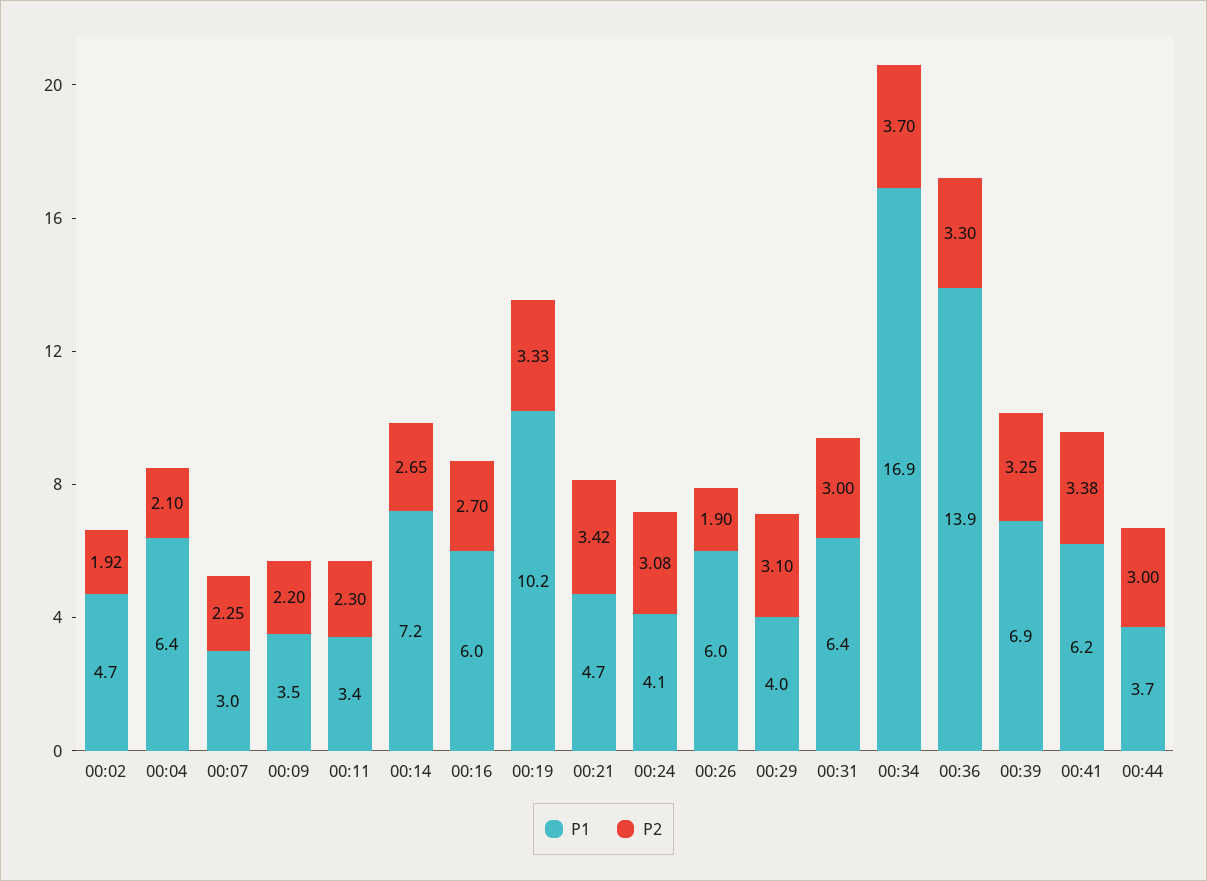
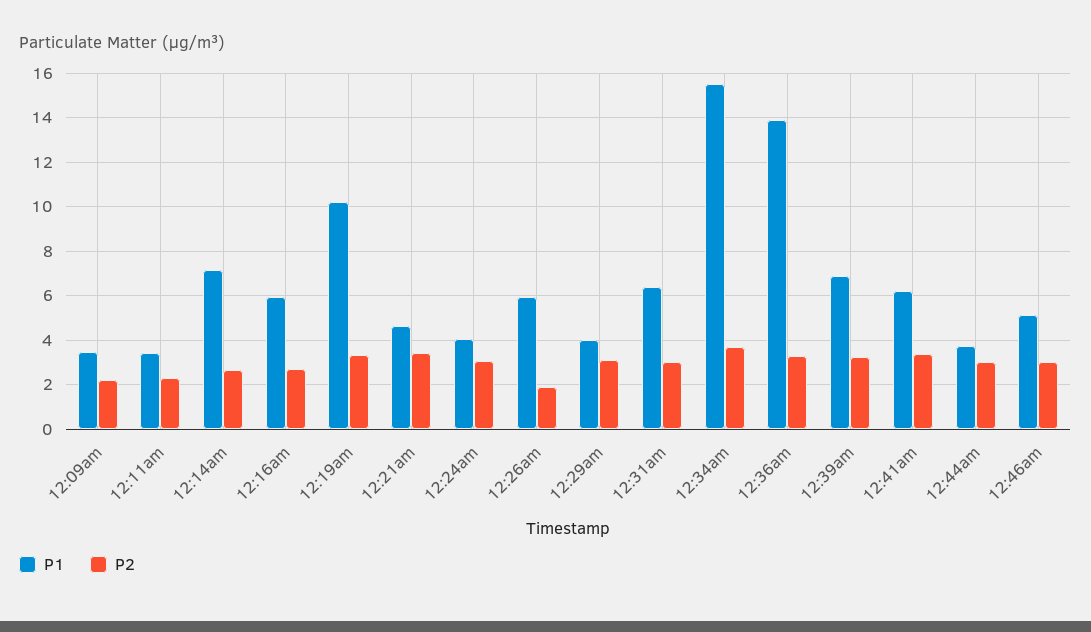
P1, 00:02: 4.7 -> none
P2, 00:02: 1.92 -> none
P1, 00:04: 6.4 -> none
P2, 00:04: 2.1 -> none
P1, 00:07: 3 -> none
P2, 00:07: 2.25 -> none
P1, 00:34: 16.9 -> 15.5
P1, 12:46am: none -> 5
P2, 12:46am: none -> 3

